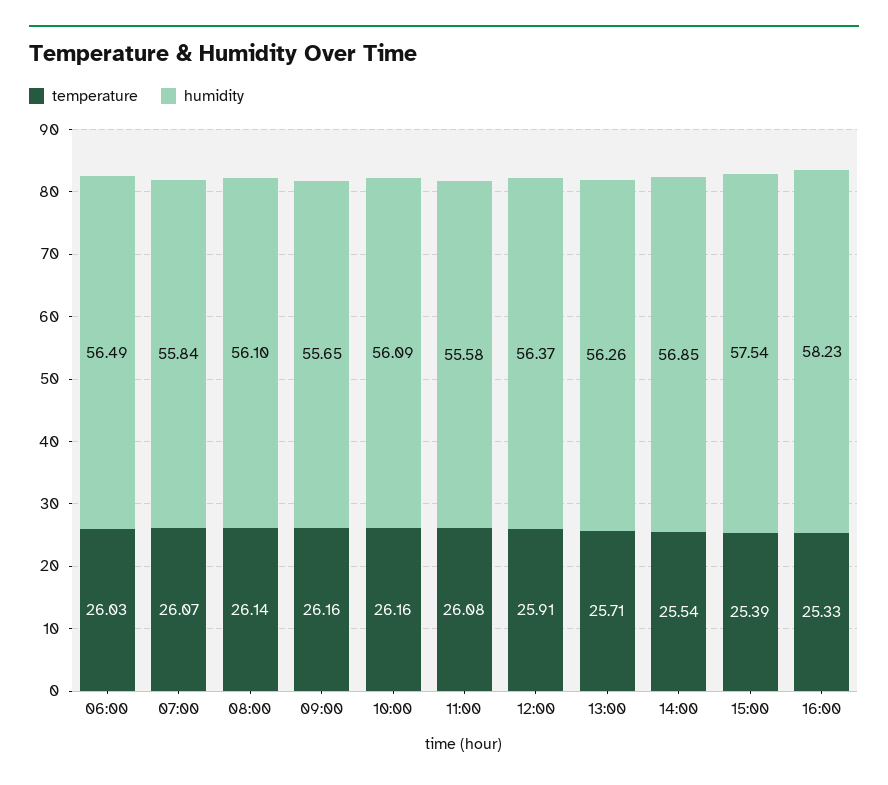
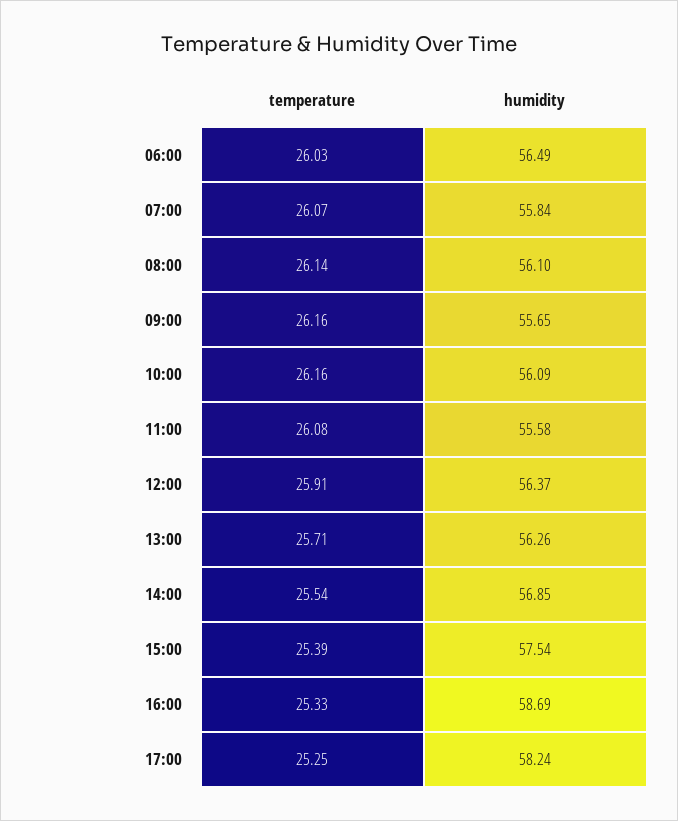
humidity, 16:00: 58.23 -> 58.69
temperature, 17:00: none -> 25.25
humidity, 17:00: none -> 58.24

